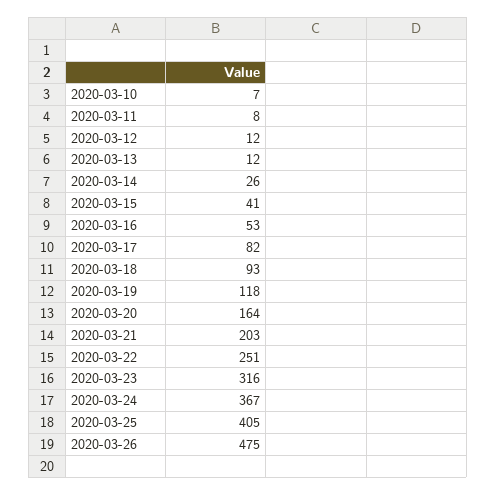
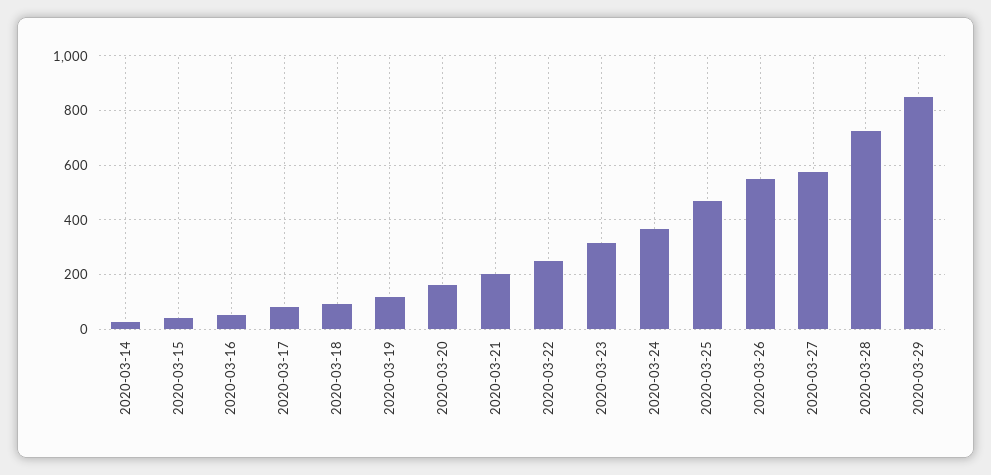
2020-03-10: 7 -> none
2020-03-11: 8 -> none
2020-03-12: 12 -> none
2020-03-13: 12 -> none
2020-03-25: 405 -> 475
2020-03-26: 475 -> 550
2020-03-27: none -> 575
2020-03-28: none -> 725
2020-03-29: none -> 850

